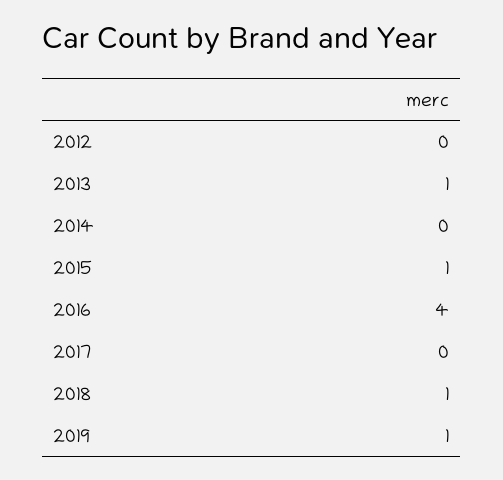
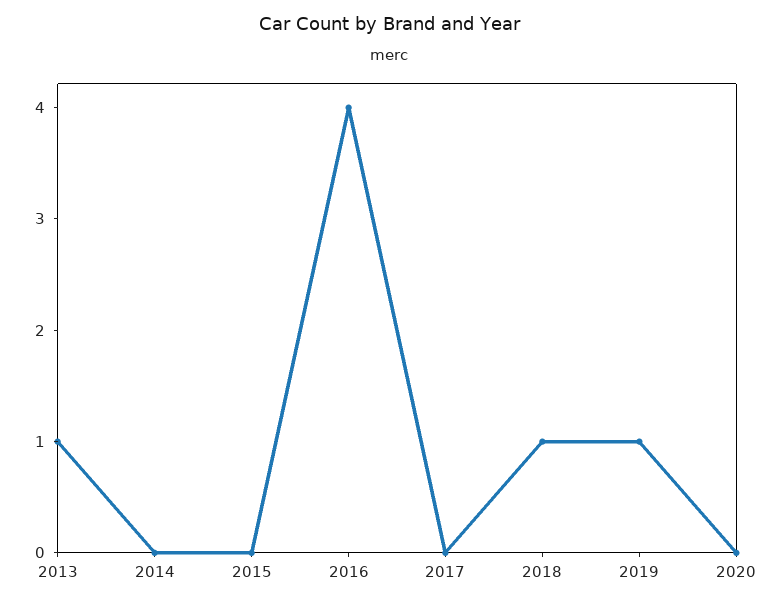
2012: 0 -> none
2015: 1 -> 0
2020: none -> 0

